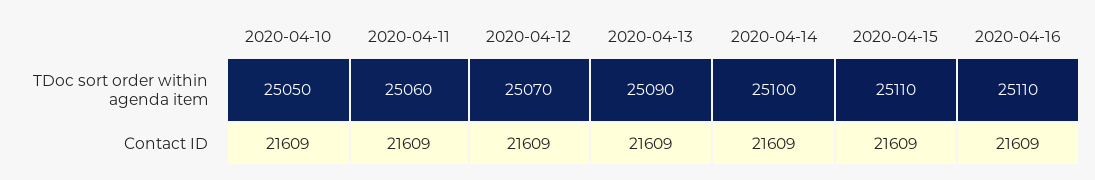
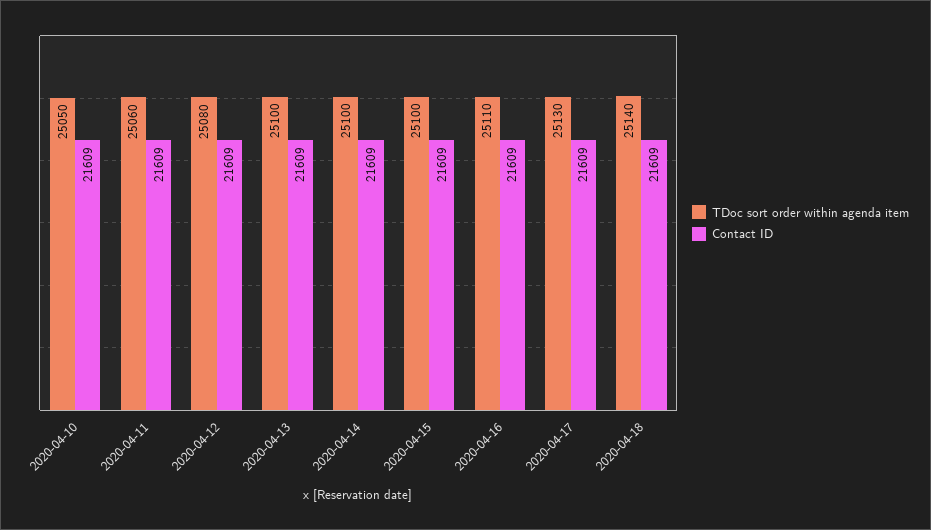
TDoc sort order within agenda item, 2020-04-12: 25070 -> 25080
TDoc sort order within agenda item, 2020-04-13: 25090 -> 25100
TDoc sort order within agenda item, 2020-04-15: 25110 -> 25100
TDoc sort order within agenda item, 2020-04-17: none -> 25130
Contact ID, 2020-04-17: none -> 21609
TDoc sort order within agenda item, 2020-04-18: none -> 25140
Contact ID, 2020-04-18: none -> 21609

